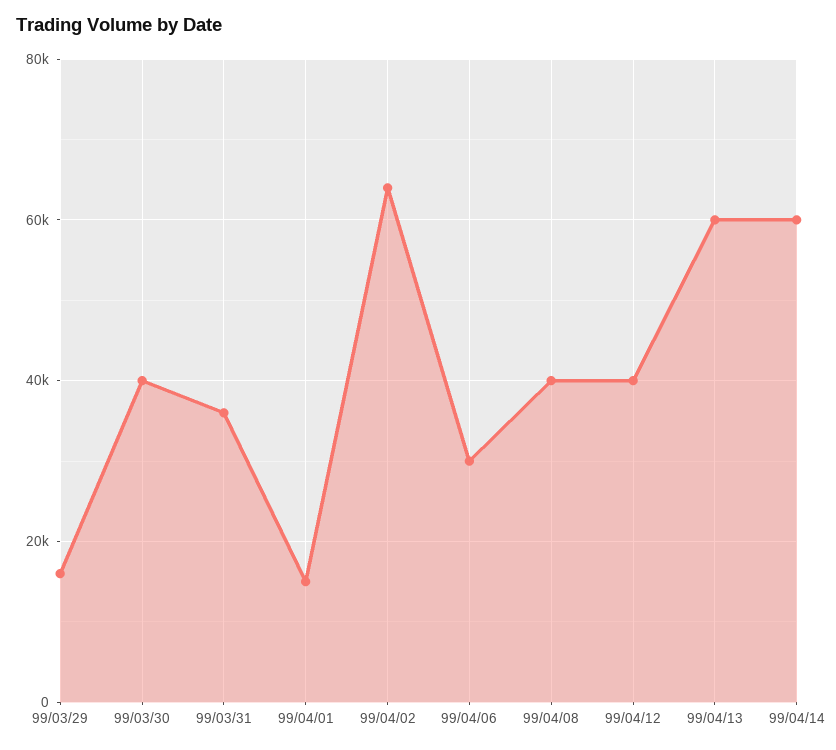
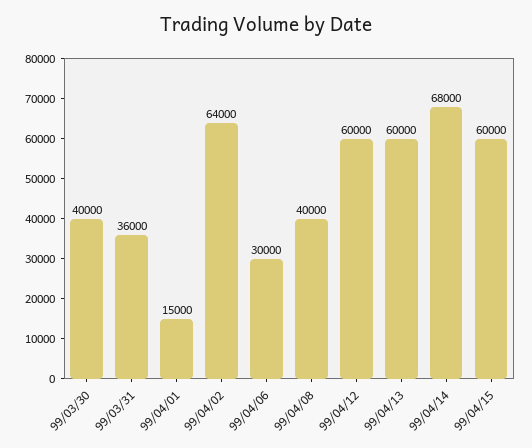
99/03/29: 16000 -> none
99/04/12: 40000 -> 60000
99/04/14: 60000 -> 68000
99/04/15: none -> 60000

